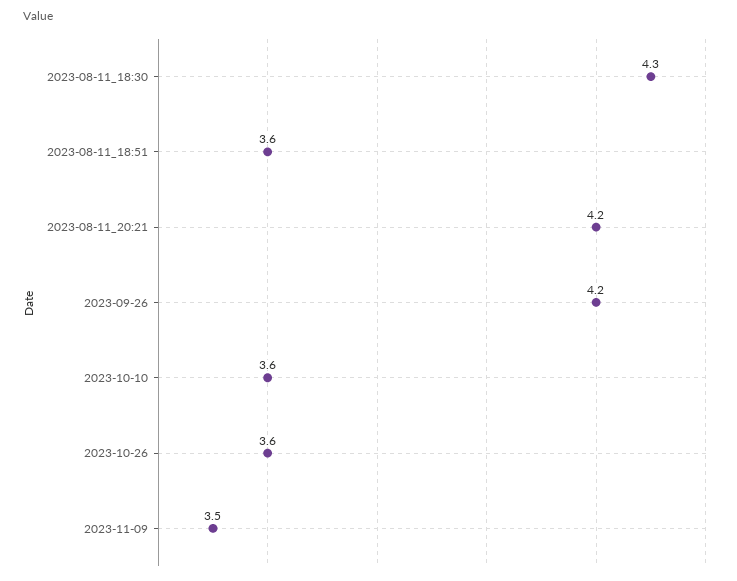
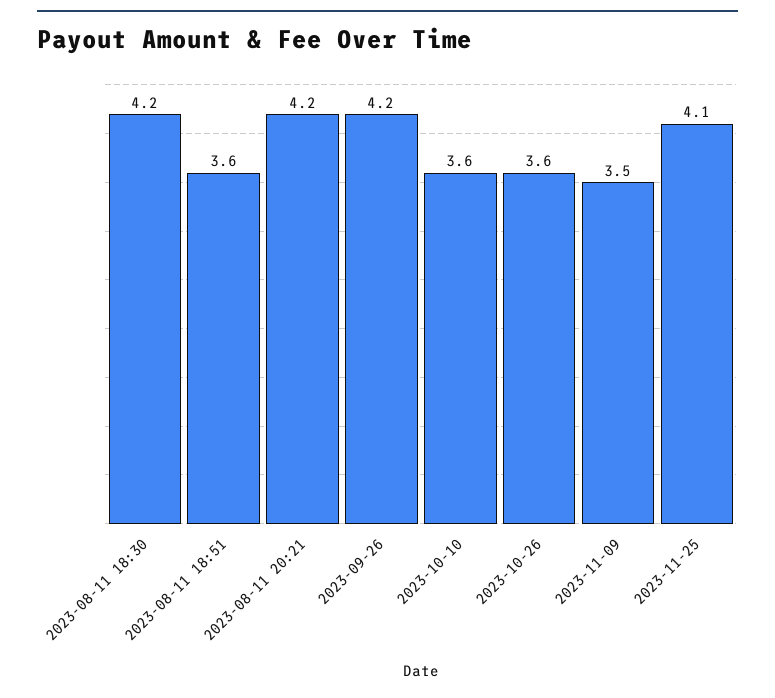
2023-08-11_18:30: 4.3 -> 4.2
2023-11-25: none -> 4.1

